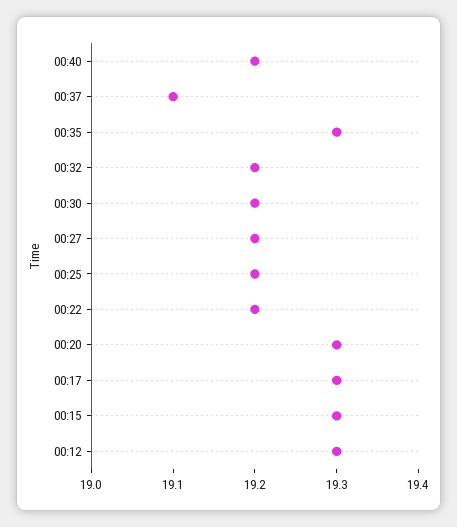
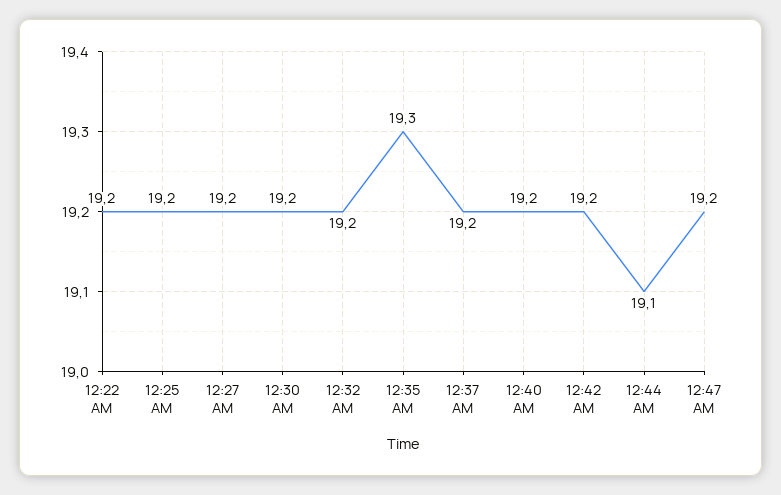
00:37: 19.1 -> 19.2
00:20: 19.3 -> none
00:17: 19.3 -> none
00:15: 19.3 -> none
00:12: 19.3 -> none
12:42 AM: none -> 19.2
12:44 AM: none -> 19.1
12:47 AM: none -> 19.2

